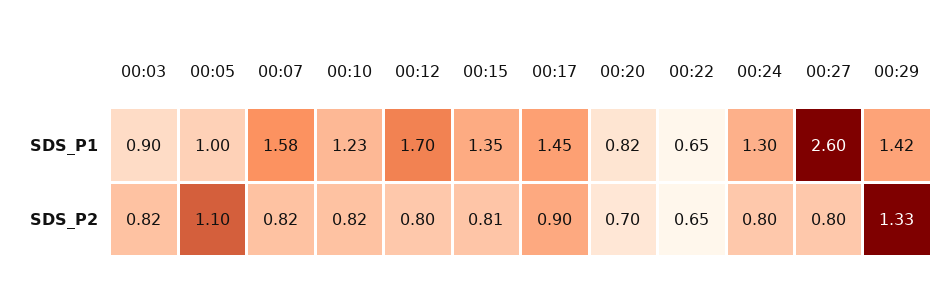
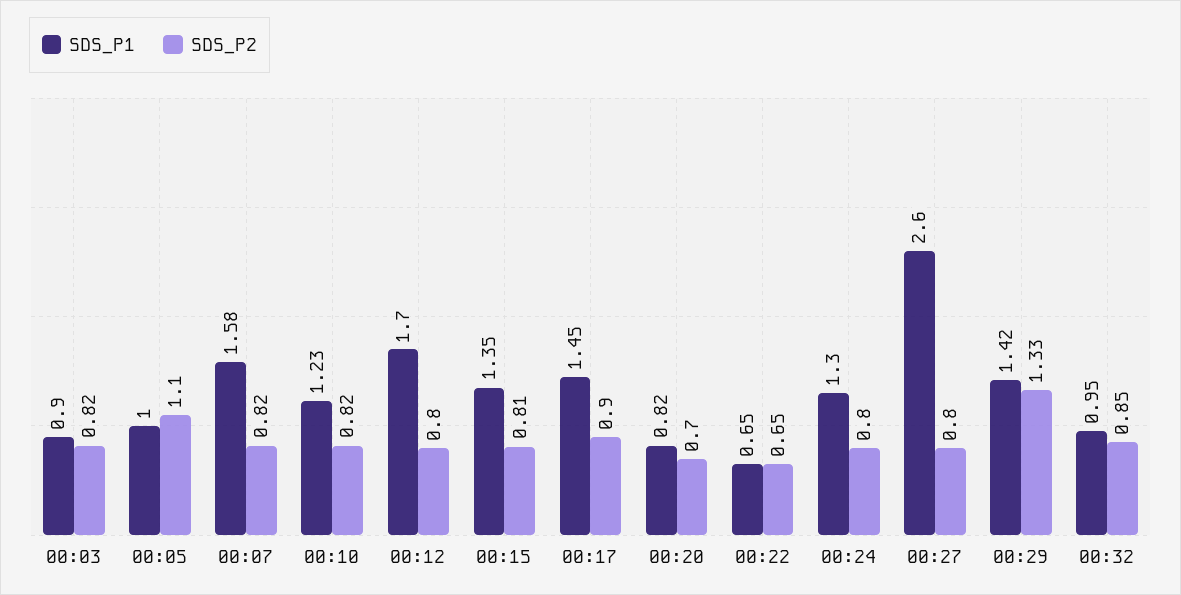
SDS_P1, 00:32: none -> 0.95
SDS_P2, 00:32: none -> 0.85

